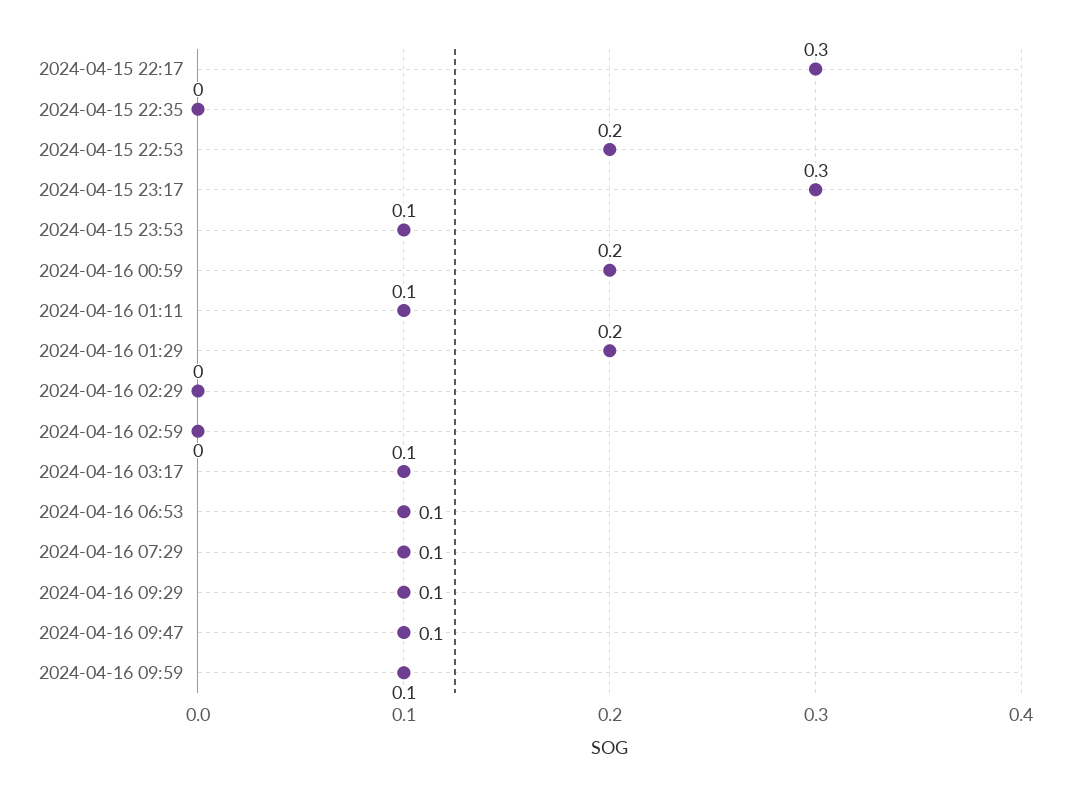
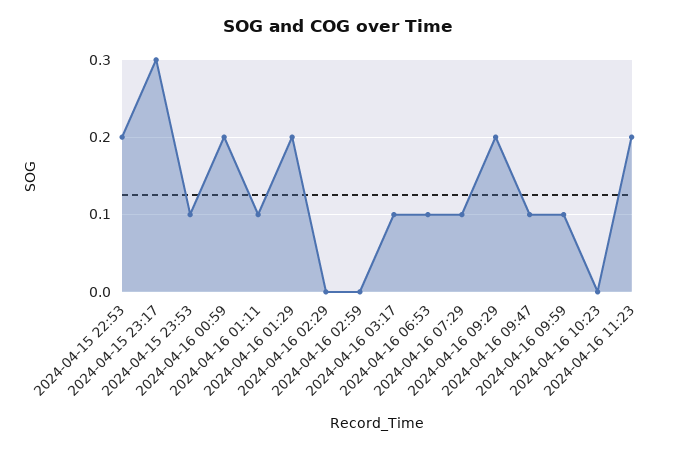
2024-04-15 22:17: 0.3 -> none
2024-04-15 22:35: 0 -> none
2024-04-16 09:29: 0.1 -> 0.2
2024-04-16 10:23: none -> 0
2024-04-16 11:23: none -> 0.2

